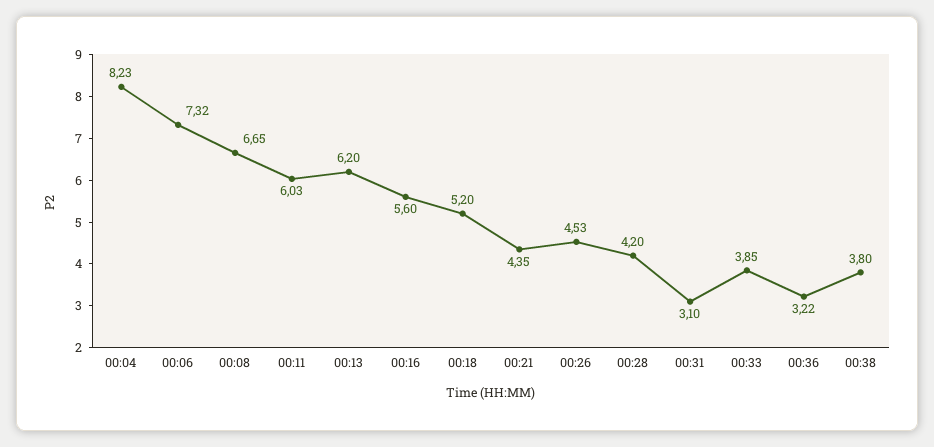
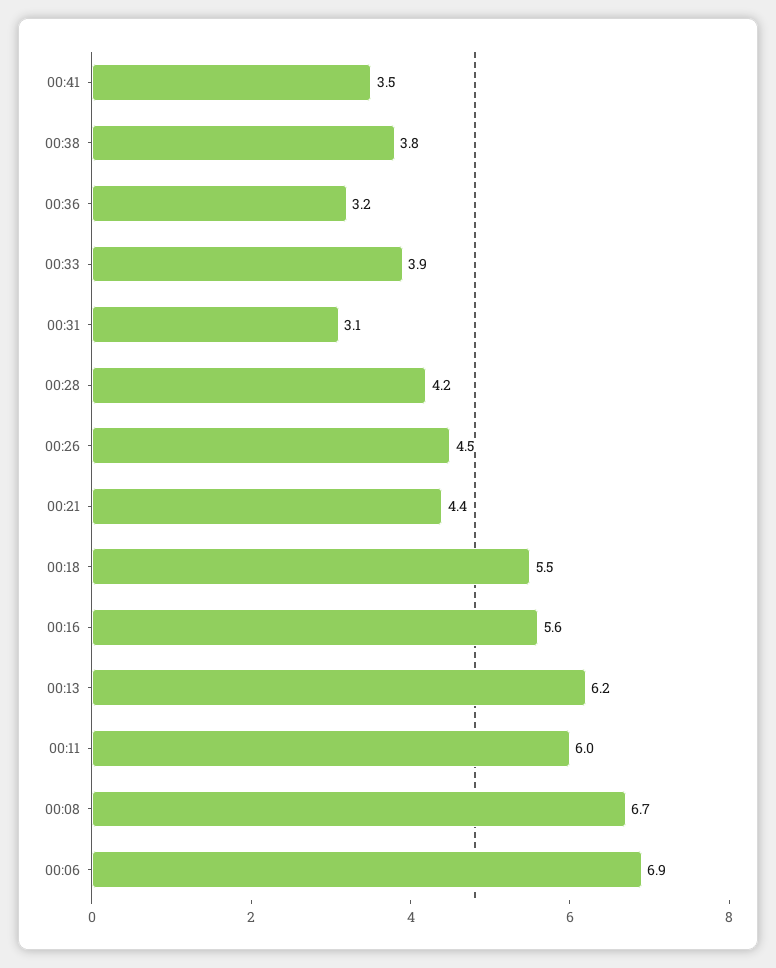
00:04: 8.23 -> none
00:06: 7.32 -> 6.9
00:18: 5.2 -> 5.5
00:41: none -> 3.5

